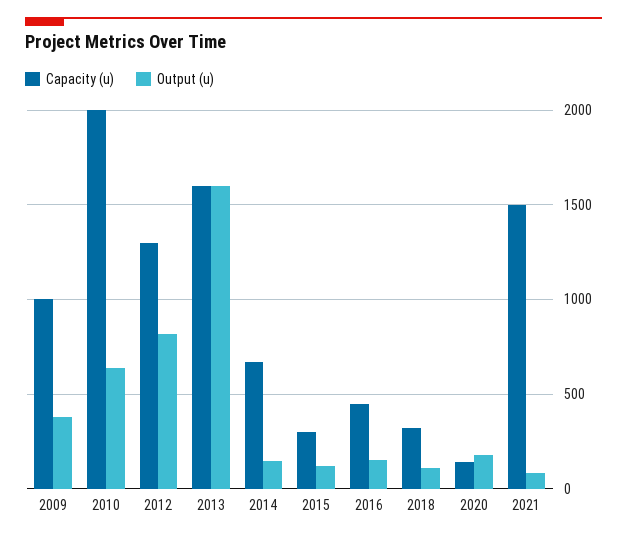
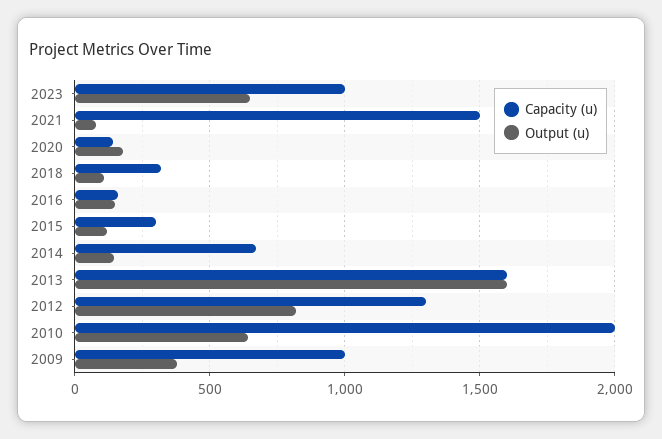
Capacity (u), 2016: 450 -> 150
Capacity (u), 2023: none -> 1000
Output (u), 2023: none -> 650

